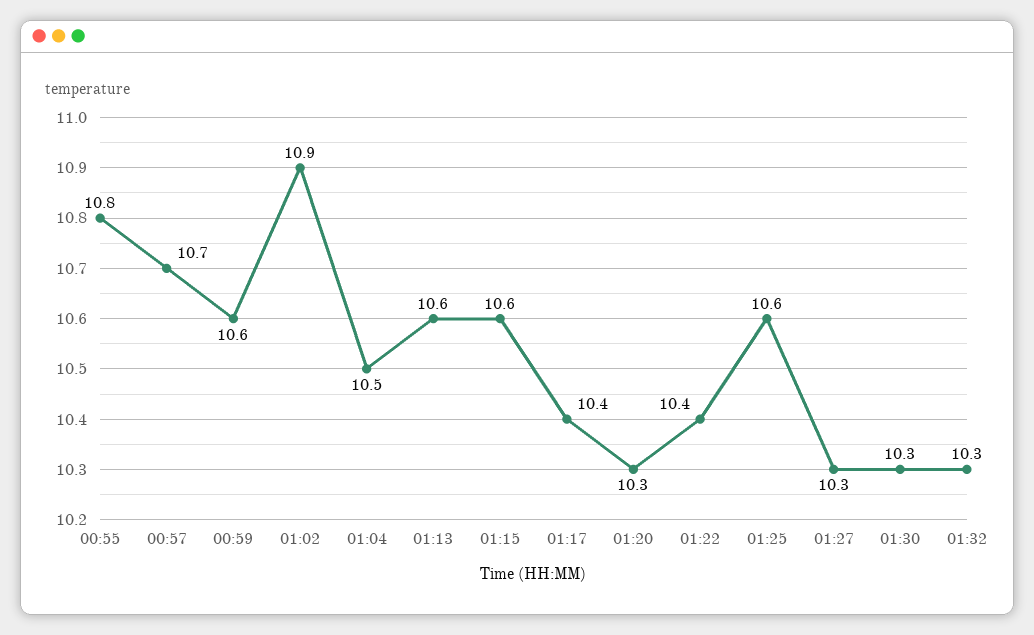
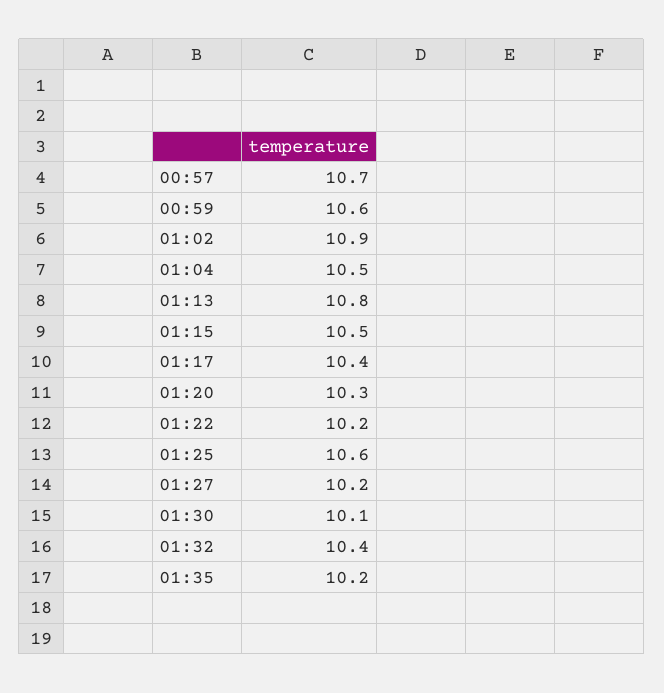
00:55: 10.8 -> none
01:13: 10.6 -> 10.8
01:15: 10.6 -> 10.5
01:22: 10.4 -> 10.2
01:27: 10.3 -> 10.2
01:30: 10.3 -> 10.1
01:32: 10.3 -> 10.4
01:35: none -> 10.2

